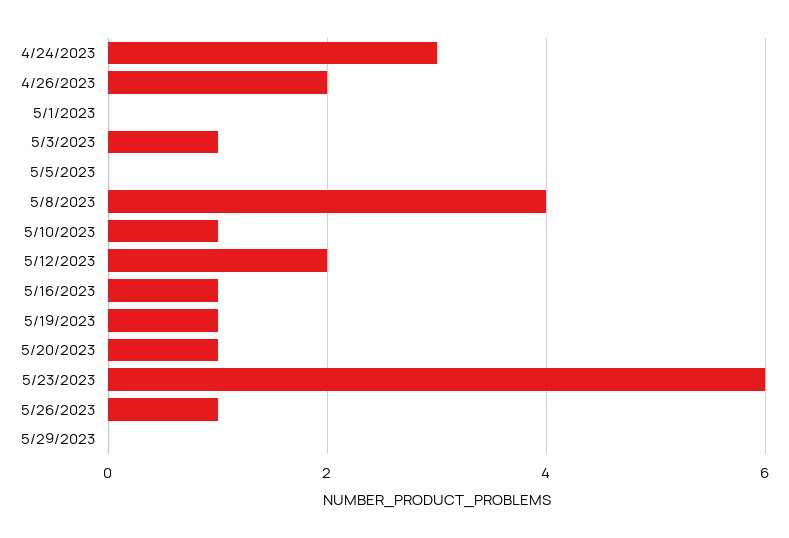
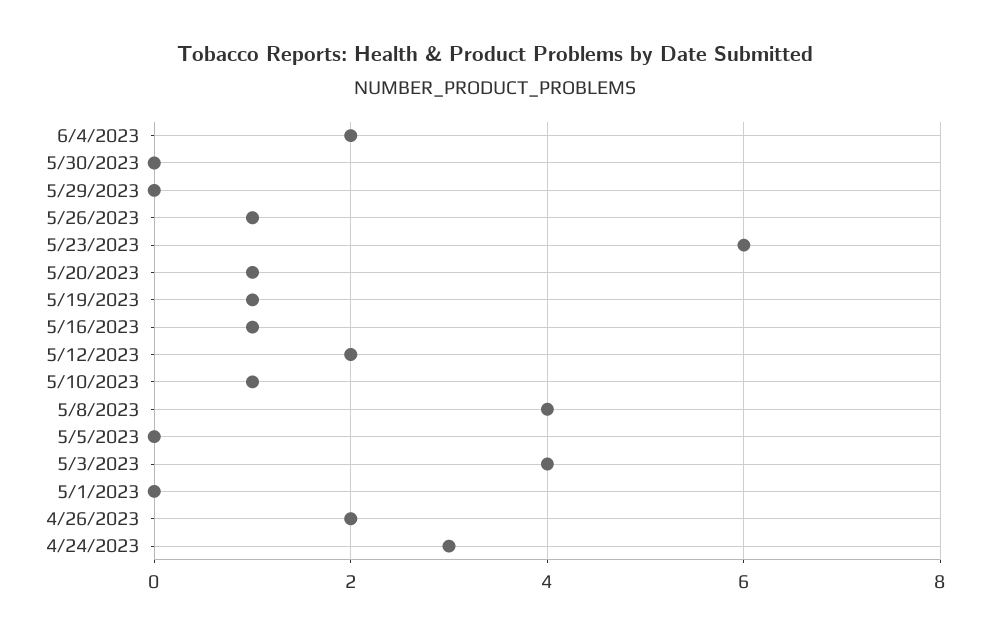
5/3/2023: 1 -> 4
6/4/2023: none -> 2
5/30/2023: none -> 0

